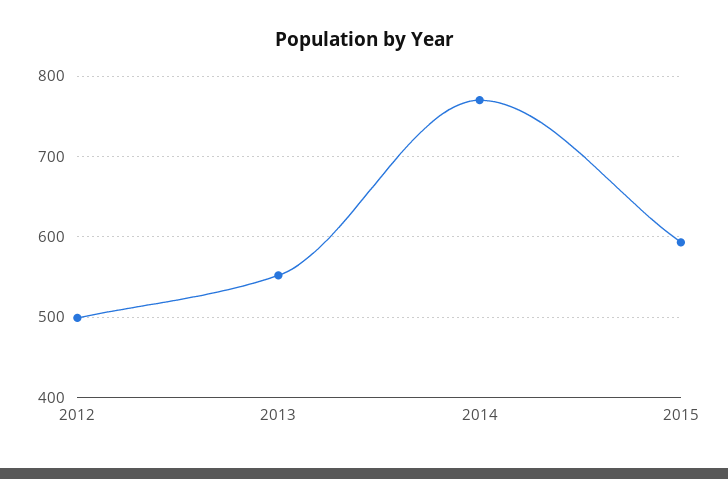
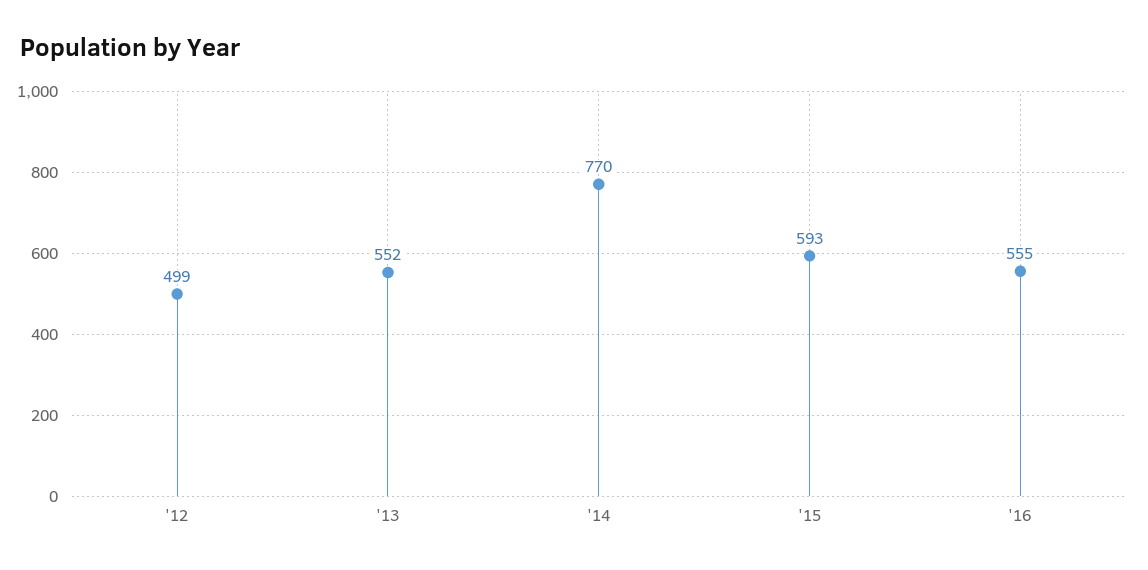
'16: none -> 555

